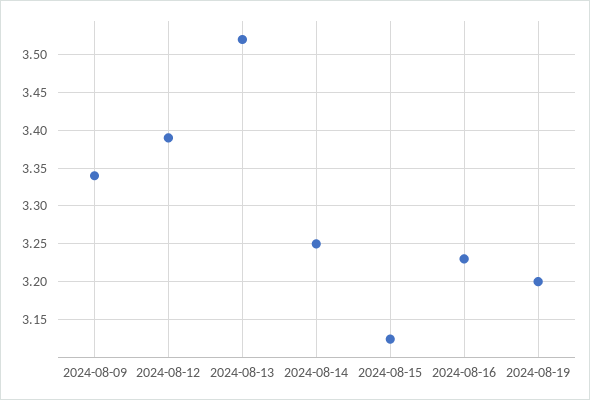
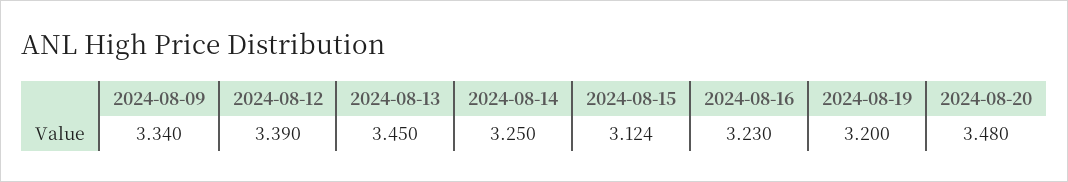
2024-08-13: 3.52 -> 3.45
2024-08-20: none -> 3.48

